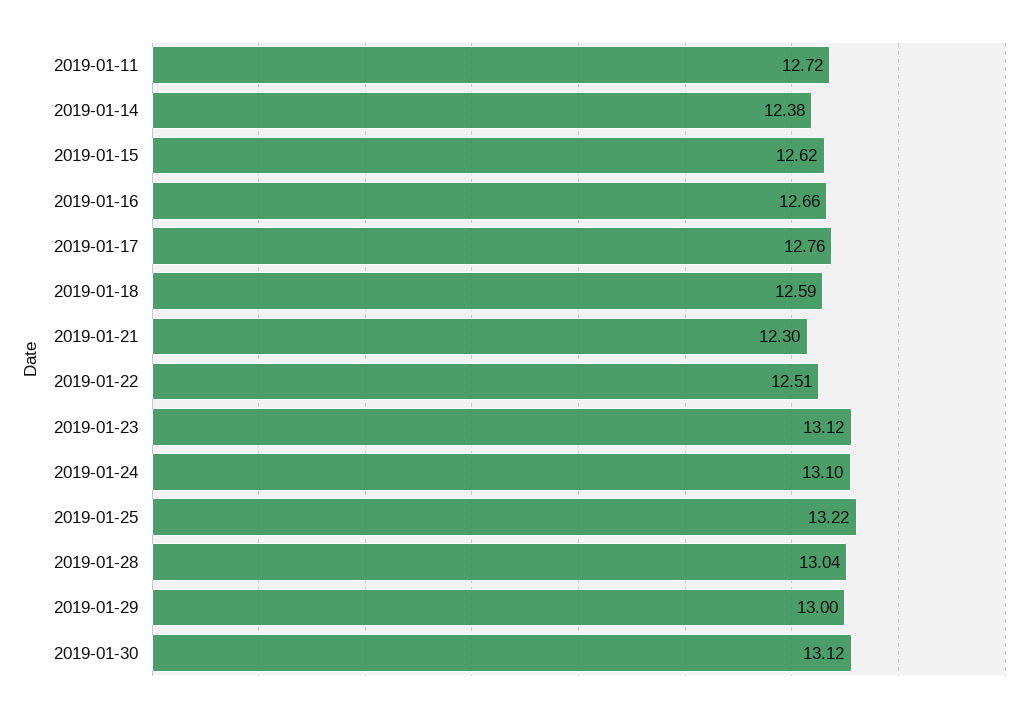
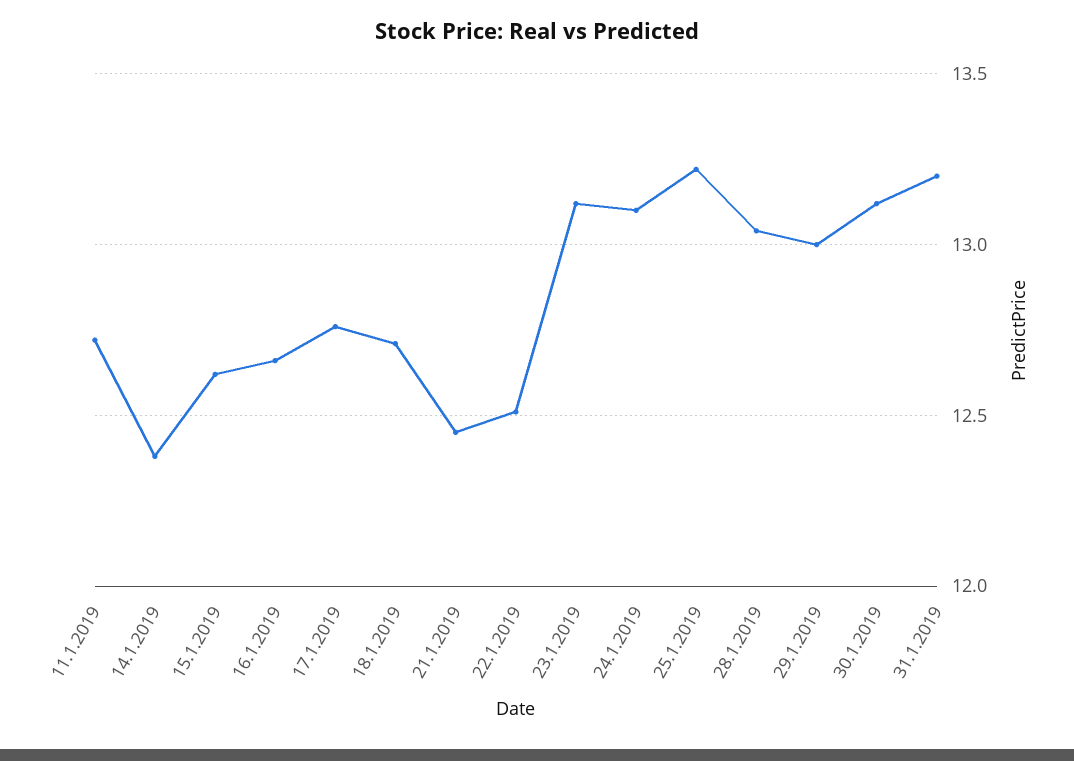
2019-01-18: 12.59 -> 12.7
2019-01-21: 12.3 -> 12.45
31.1.2019: none -> 13.2

